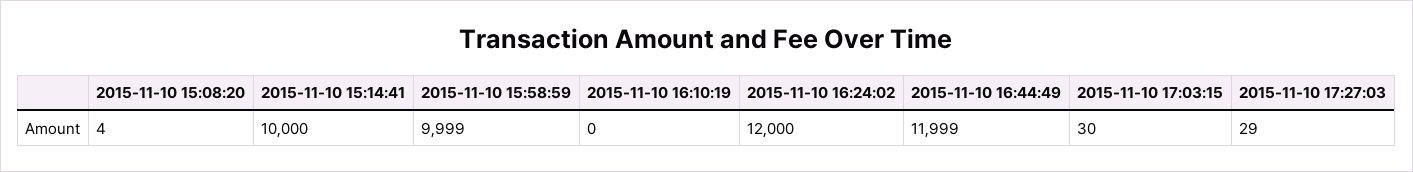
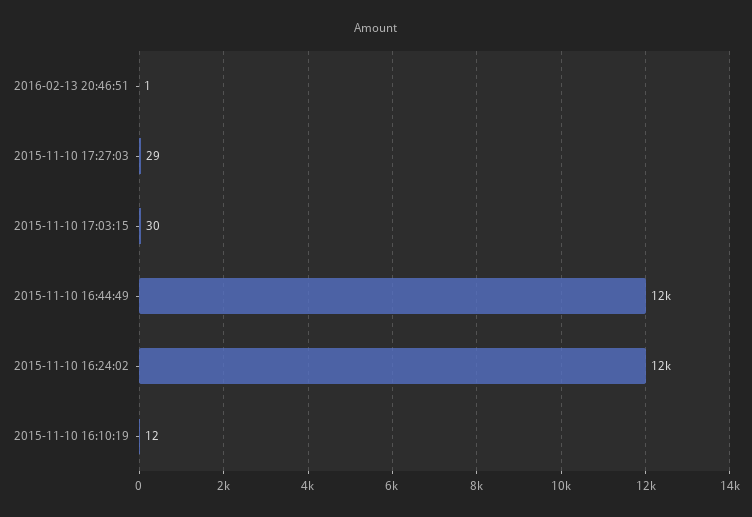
2015-11-10 15:08:20: 4 -> none
2015-11-10 15:14:41: 10000 -> none
2015-11-10 15:58:59: 9999 -> none
2015-11-10 16:10:19: 0 -> 12
2016-02-13 20:46:51: none -> 1

